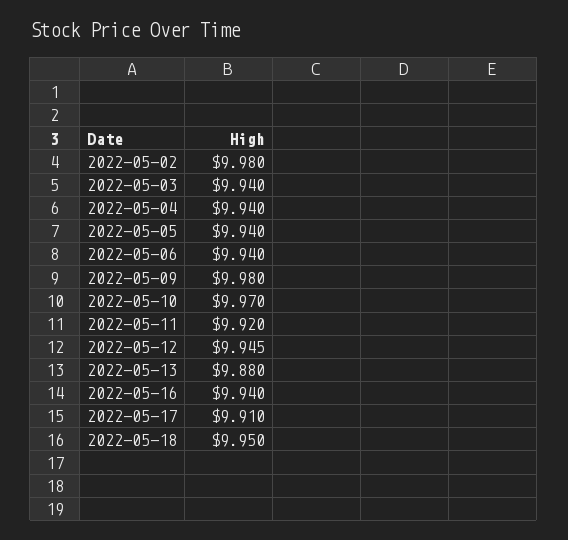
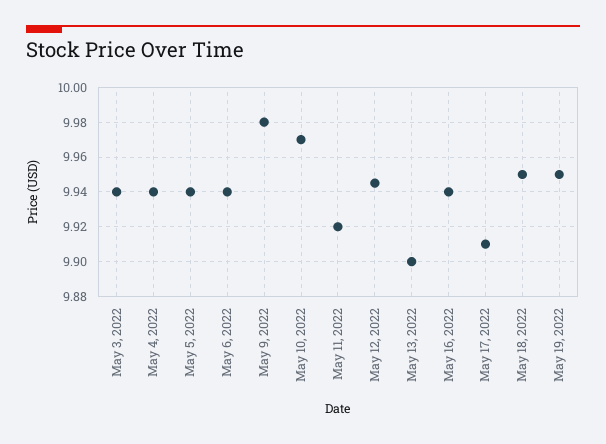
2022-05-02: 9.98 -> none
2022-05-13: 9.88 -> 9.9
May 19, 2022: none -> 9.95

